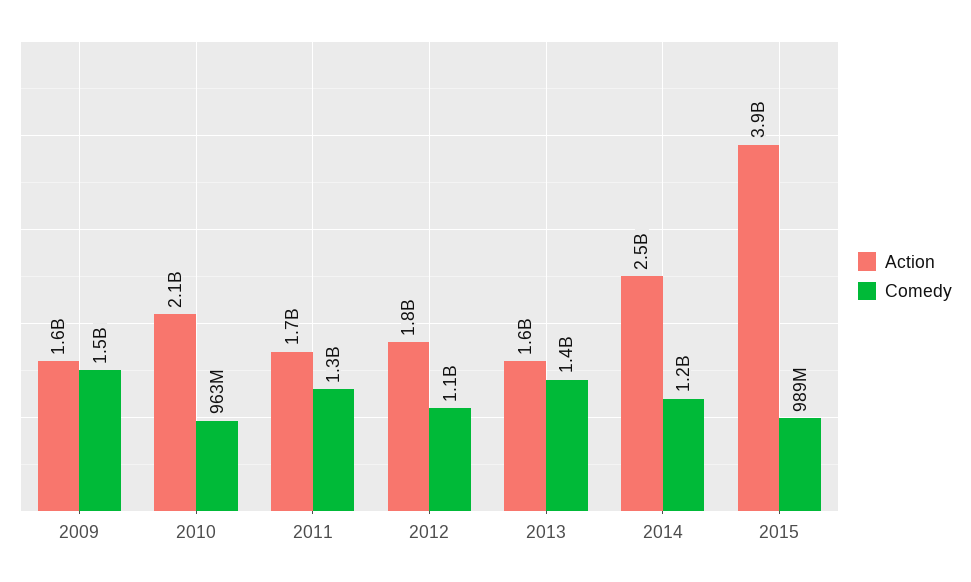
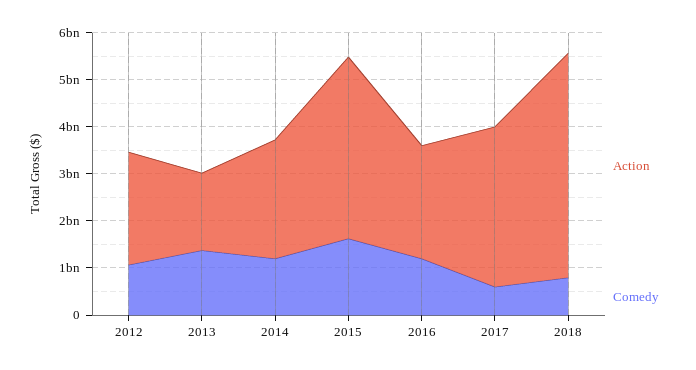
Action, 2009: 1600000000 -> none
Comedy, 2009: 1500000000 -> none
Action, 2010: 2100000000 -> none
Comedy, 2010: 963000000 -> none
Action, 2011: 1700000000 -> none
Comedy, 2011: 1300000000 -> none
Action, 2012: 1800000000 -> 2400000000
Comedy, 2015: 989000000 -> 1600000000
Action, 2016: none -> 2400000000
Comedy, 2016: none -> 1200000000
Action, 2017: none -> 3400000000
Comedy, 2017: none -> 600000000
Action, 2018: none -> 4800000000
Comedy, 2018: none -> 800000000

